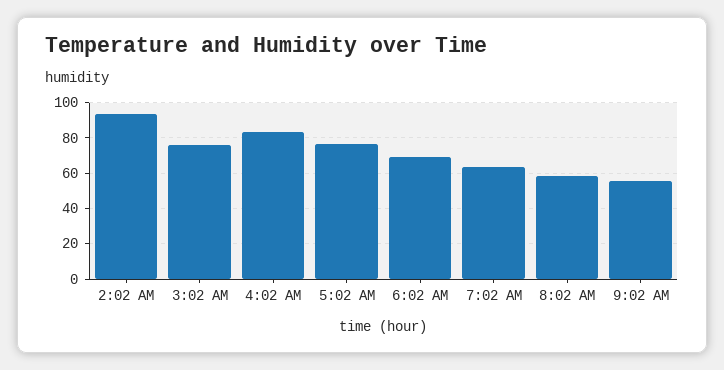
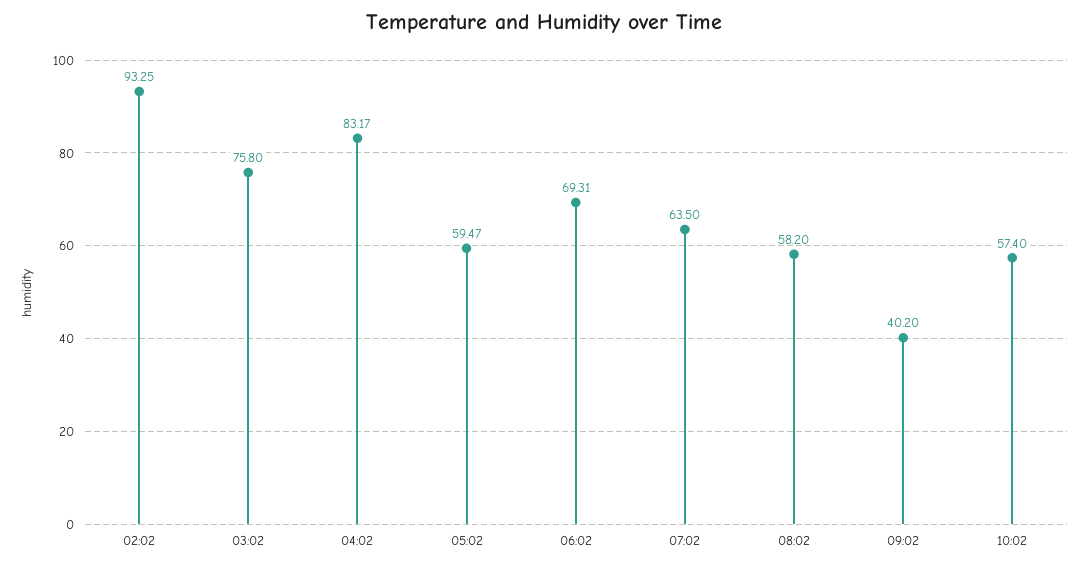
5:02 AM: 75 -> 59.47
9:02 AM: 55 -> 40.2
10:02: none -> 57.4

